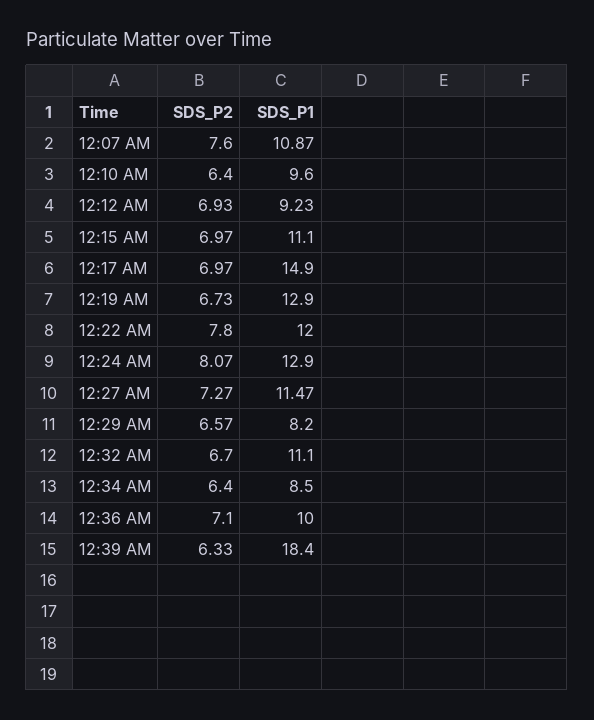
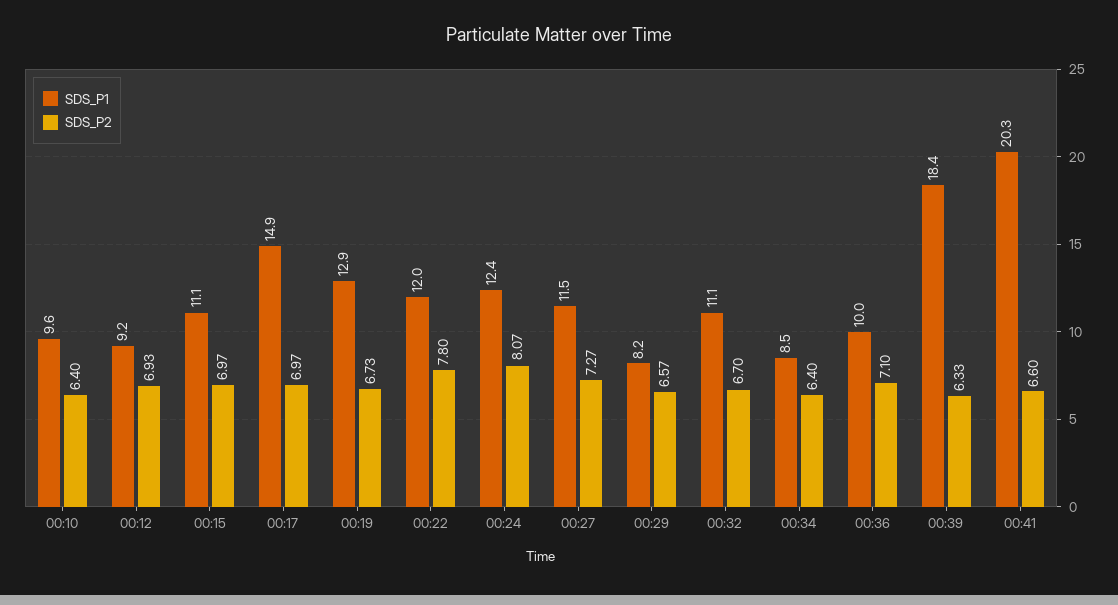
SDS_P2, 12:07 AM: 7.6 -> none
SDS_P1, 12:07 AM: 10.87 -> none
SDS_P1, 12:24 AM: 12.9 -> 12.4
SDS_P1, 00:41: none -> 20.3
SDS_P2, 00:41: none -> 6.6

